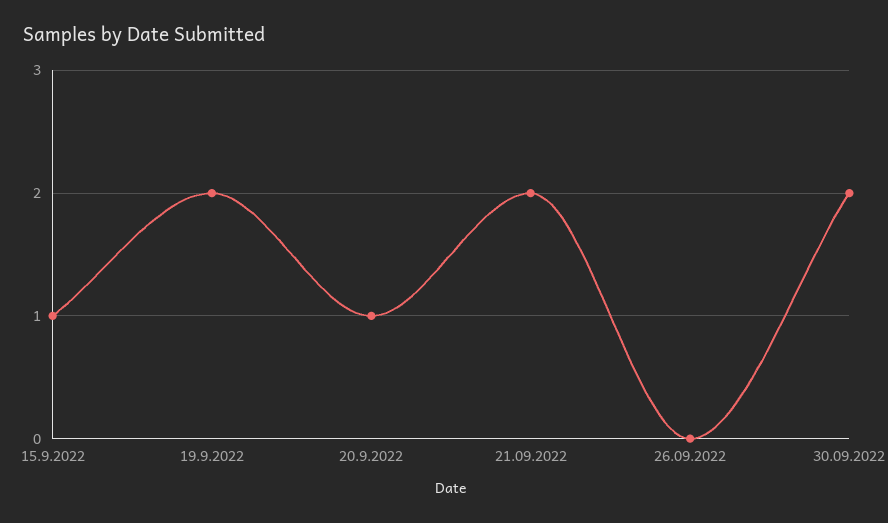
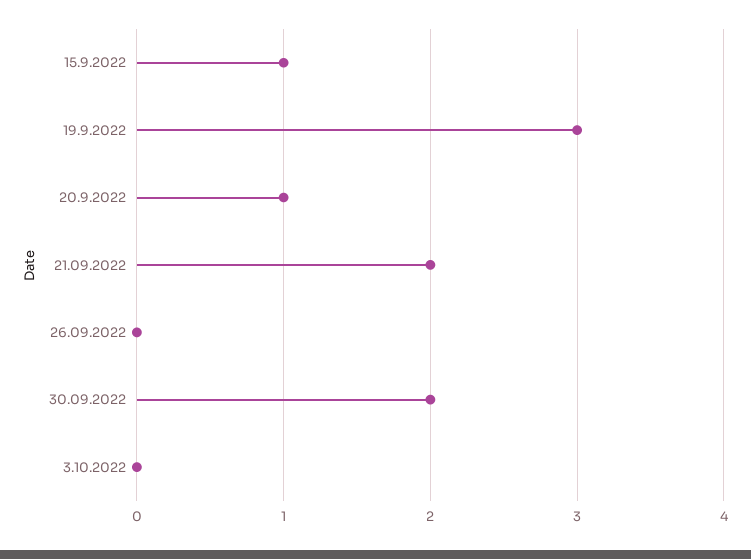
19.9.2022: 2 -> 3
3.10.2022: none -> 0

